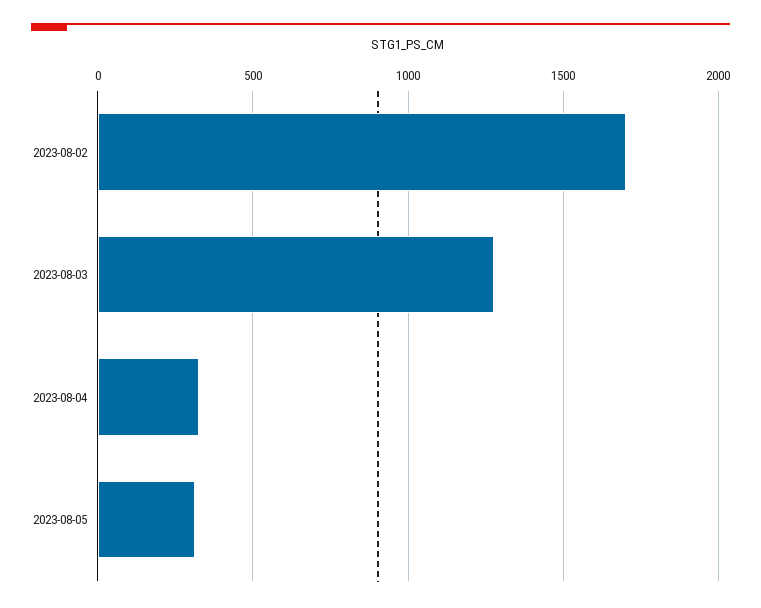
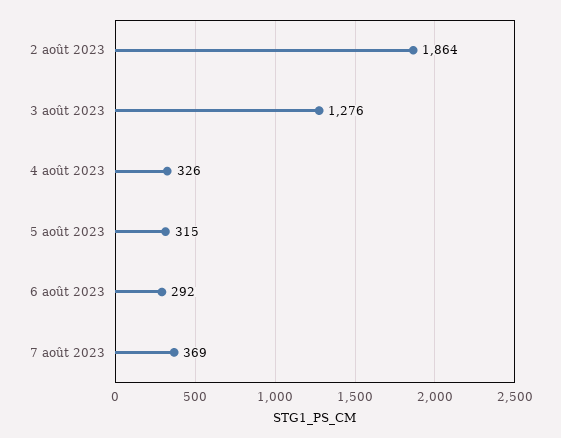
2023-08-02: 1700 -> 1864
6 août 2023: none -> 292
7 août 2023: none -> 369

